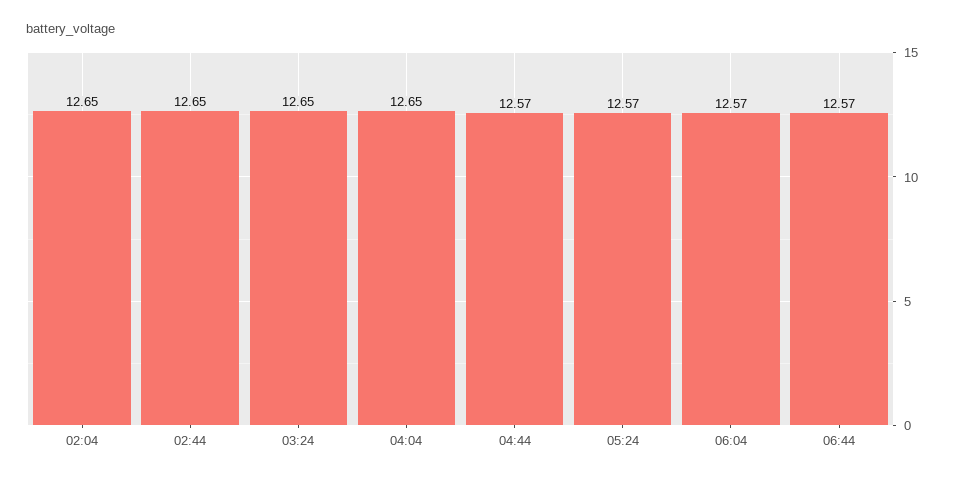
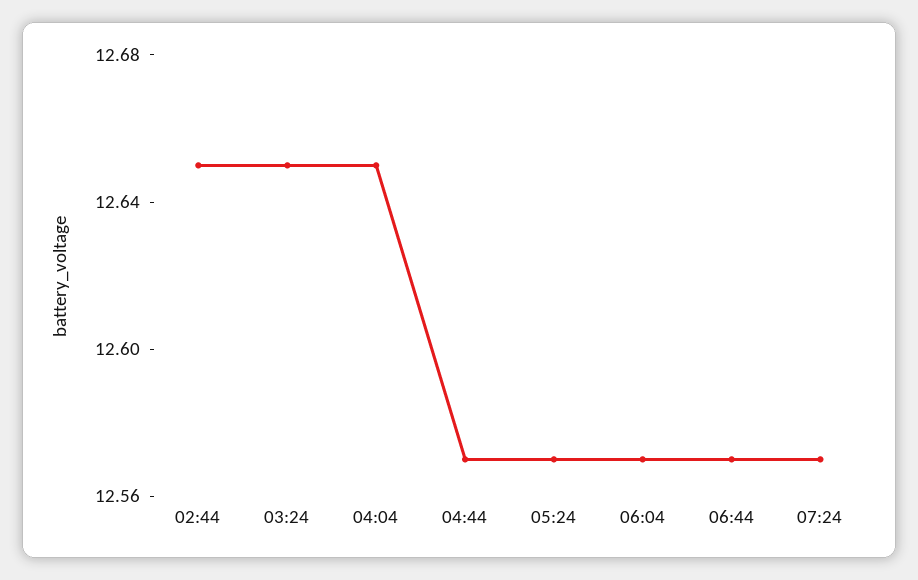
02:04: 12.65 -> none
07:24: none -> 12.57

